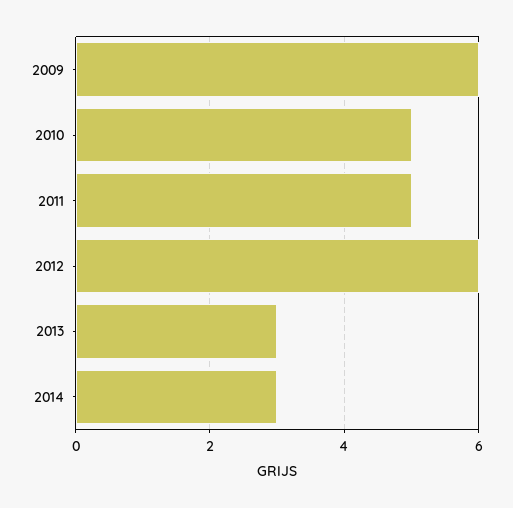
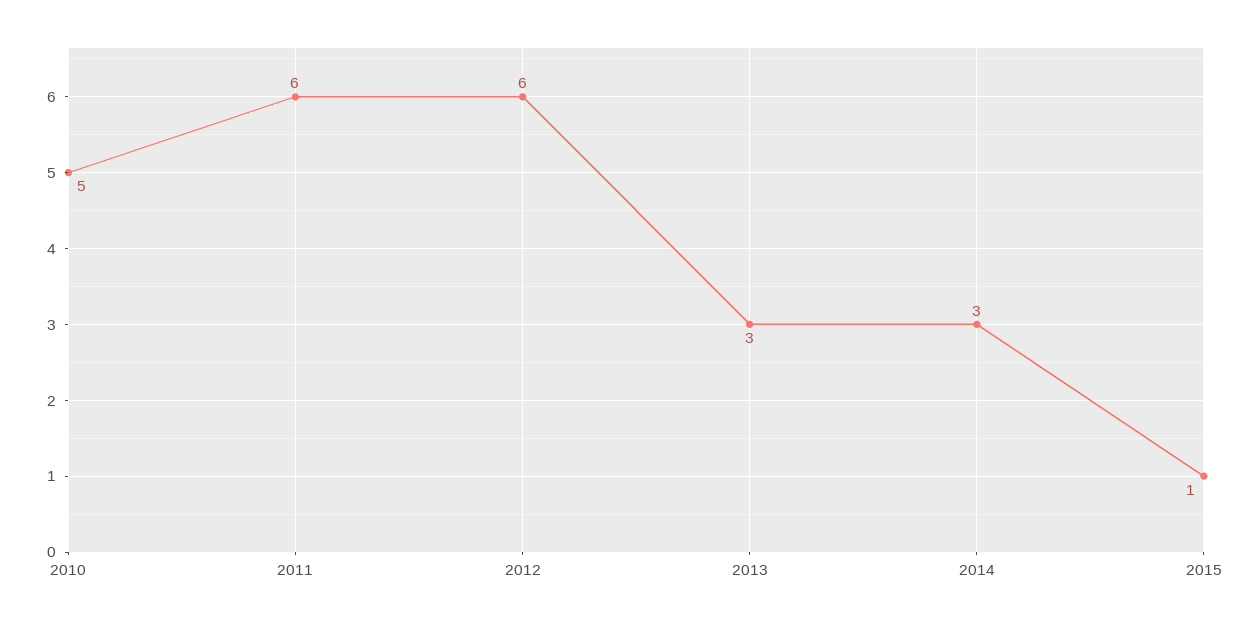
2009: 6 -> none
2011: 5 -> 6
2015: none -> 1

